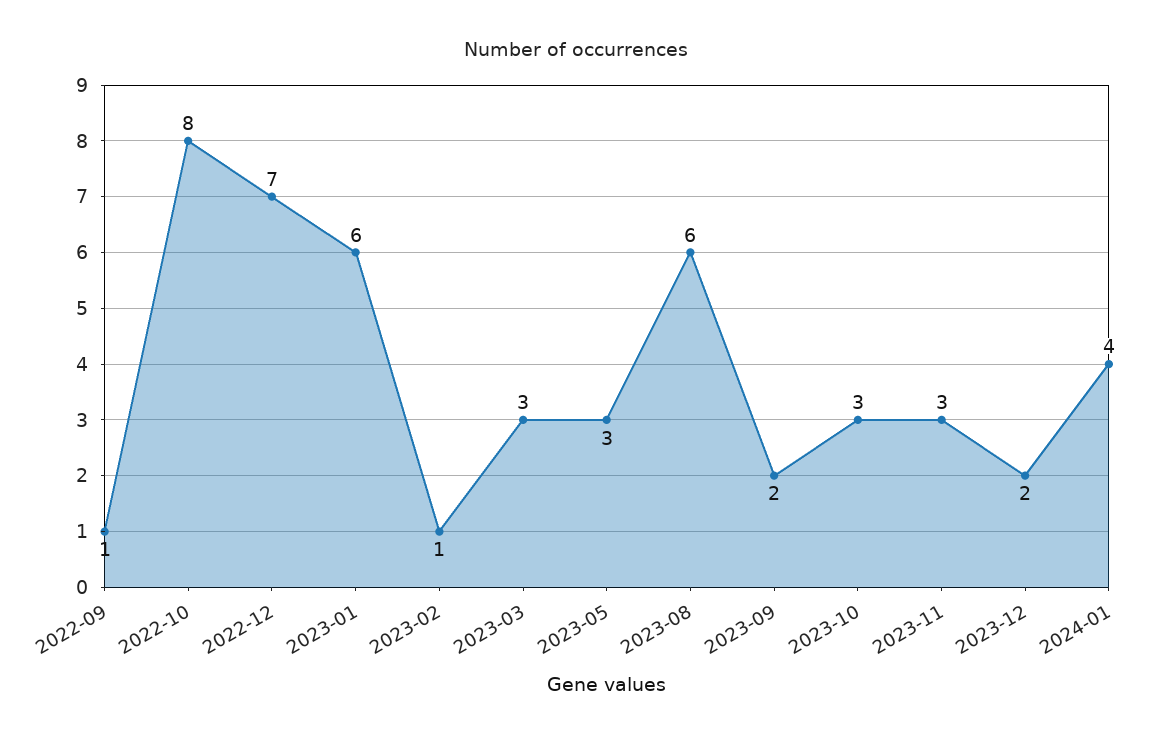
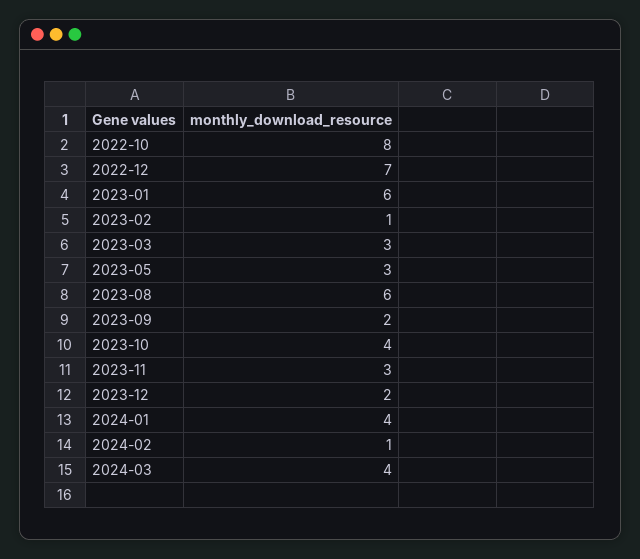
2022-09: 1 -> none
2023-10: 3 -> 4
2024-02: none -> 1
2024-03: none -> 4

